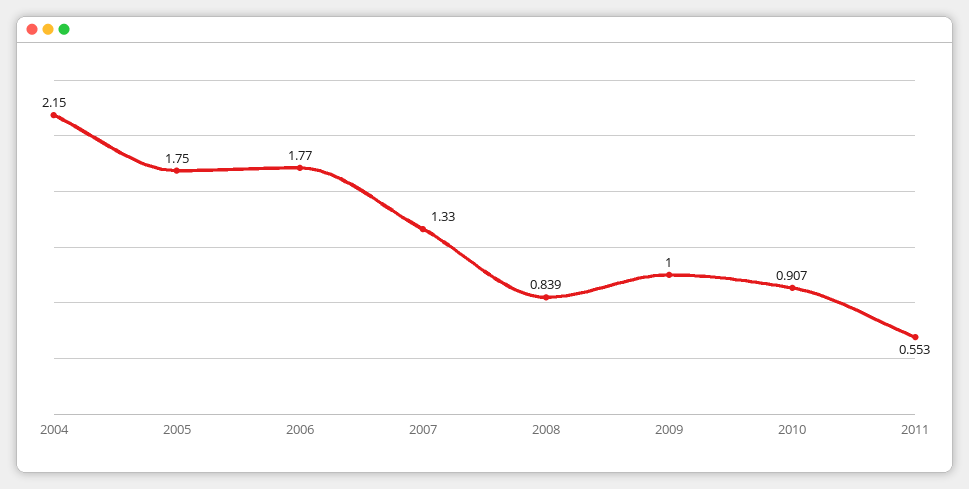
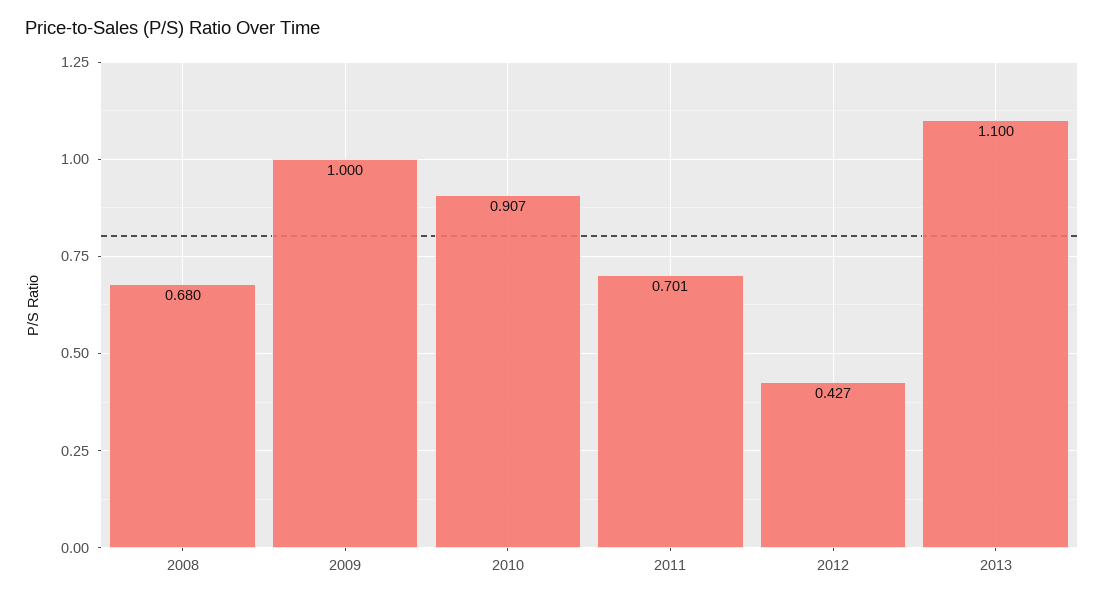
2004: 2.15 -> none
2005: 1.75 -> none
2006: 1.77 -> none
2007: 1.33 -> none
2008: 0.839 -> 0.68
2011: 0.553 -> 0.701
2012: none -> 0.427
2013: none -> 1.1

